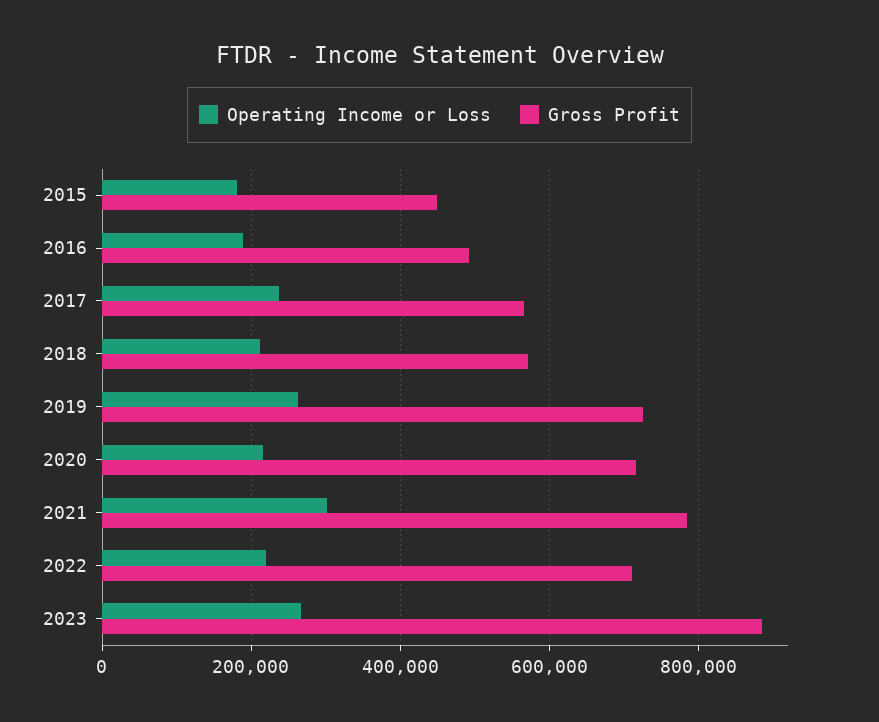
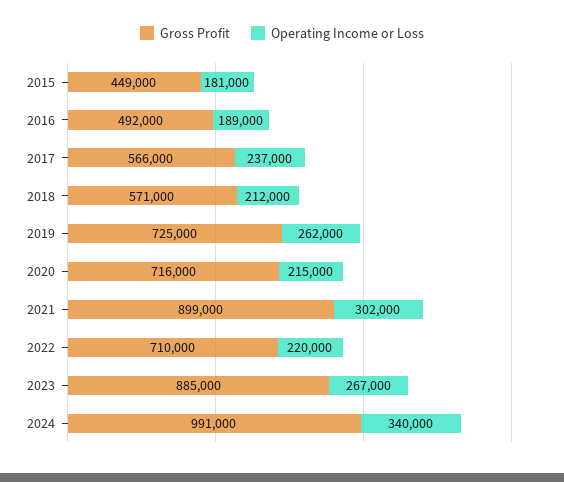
Gross Profit, 2021: 780000 -> 899000
Gross Profit, 2024: none -> 991000
Operating Income or Loss, 2024: none -> 340000

